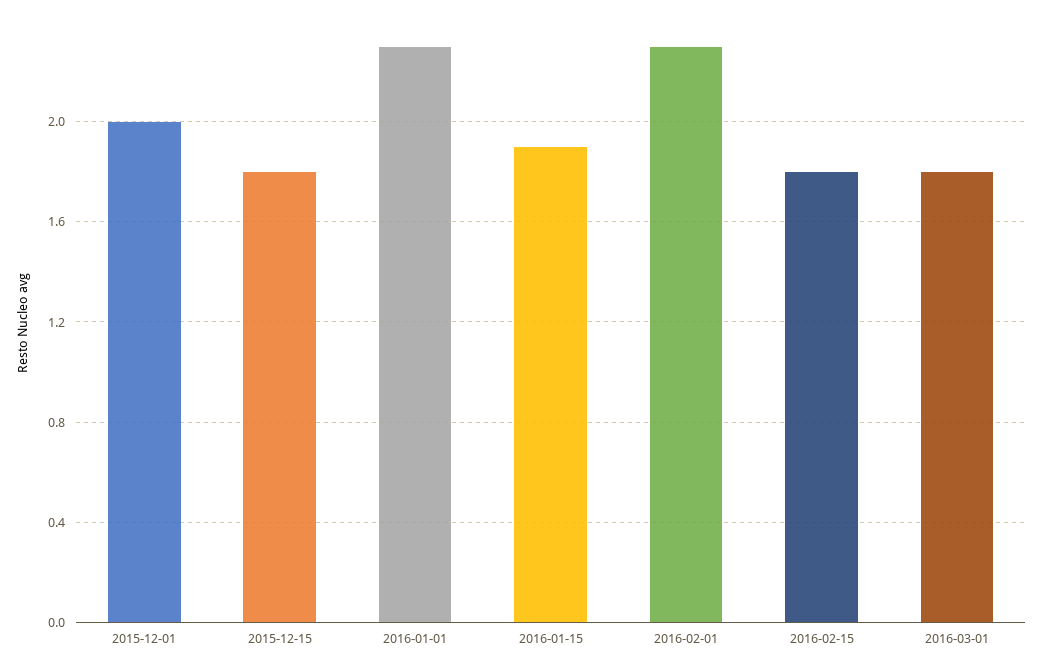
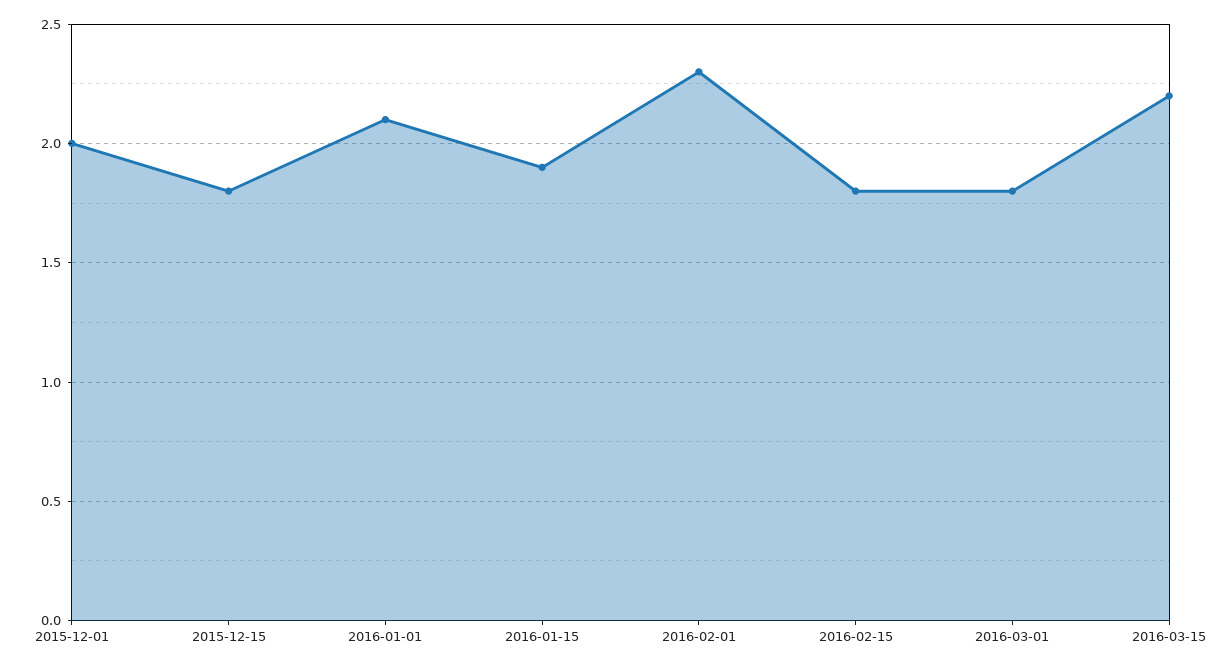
2016-01-01: 2.3 -> 2.1
2016-03-15: none -> 2.2

